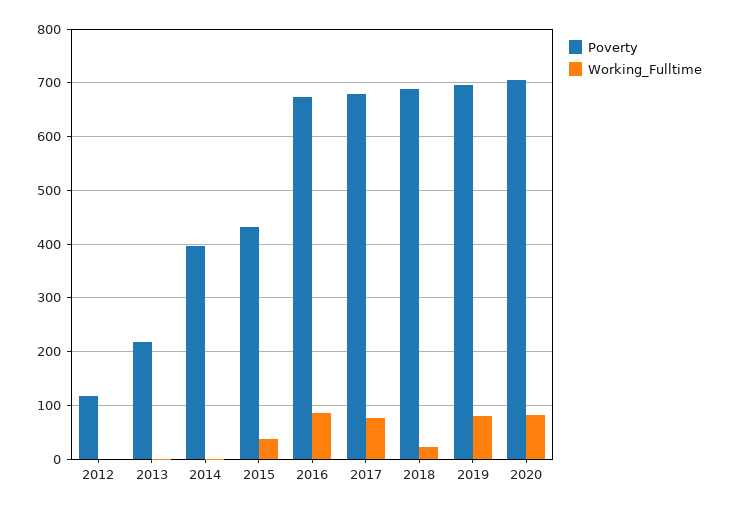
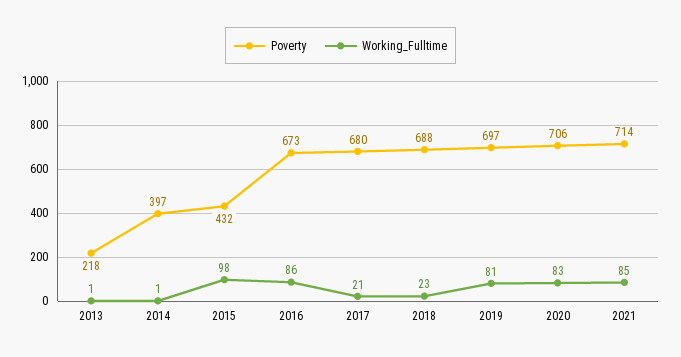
Poverty, 2012: 120 -> none
Working_Fulltime, 2012: 0 -> none
Working_Fulltime, 2015: 40 -> 98
Working_Fulltime, 2017: 80 -> 21
Poverty, 2021: none -> 714
Working_Fulltime, 2021: none -> 85

